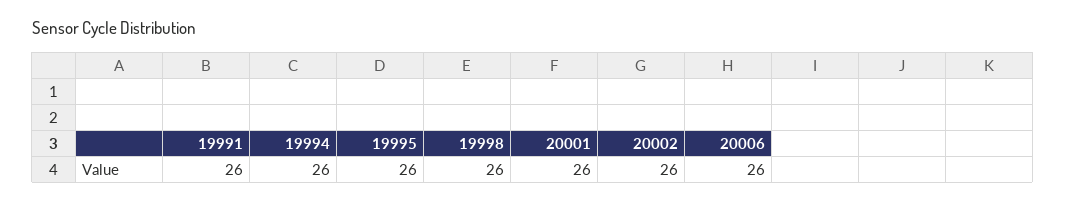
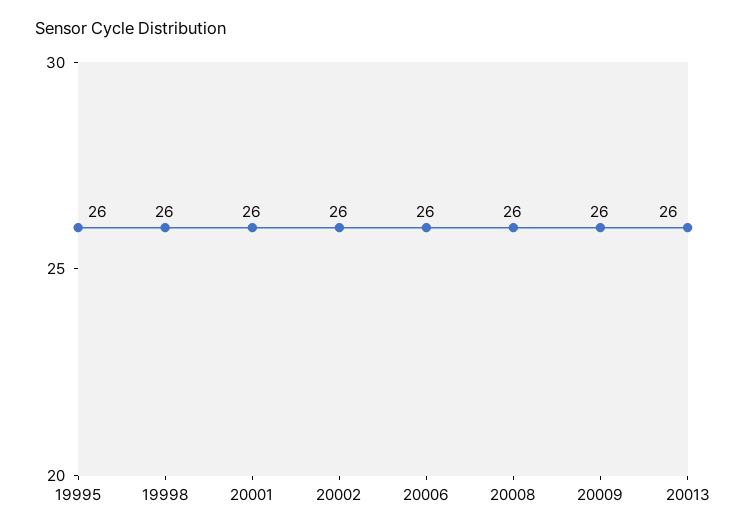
19991: 26 -> none
19994: 26 -> none
20008: none -> 26
20009: none -> 26
20013: none -> 26

